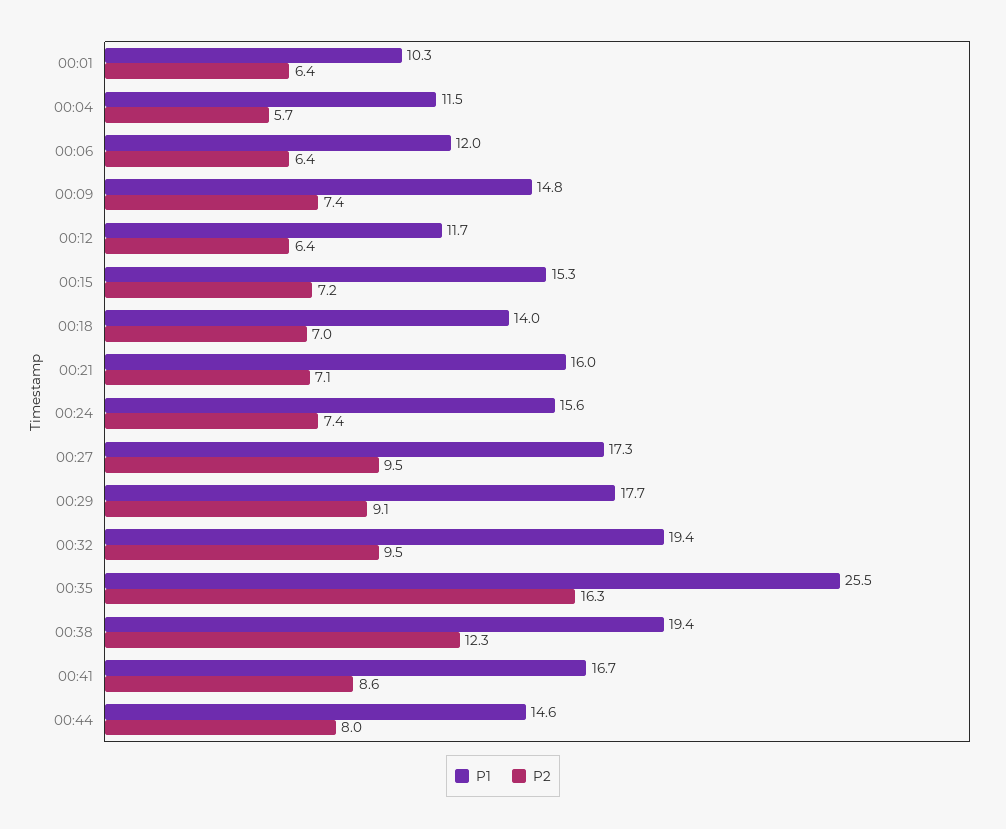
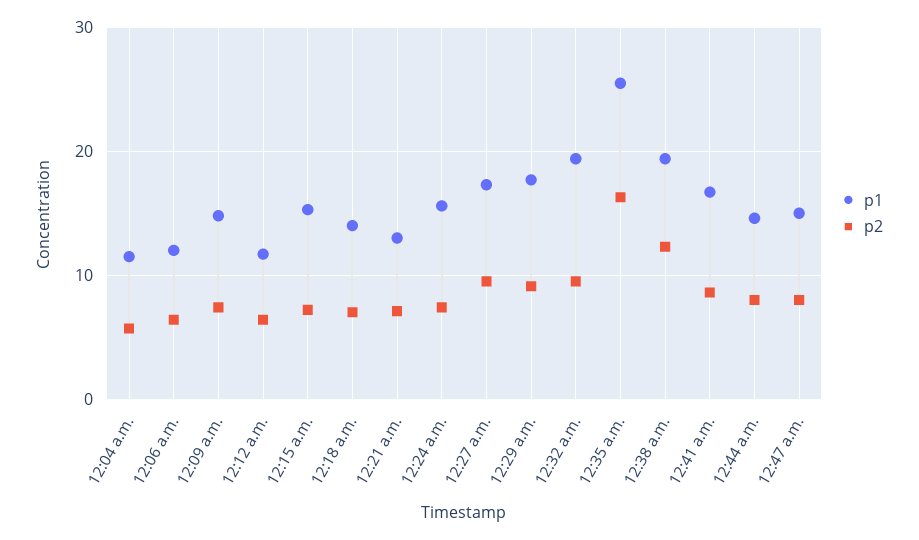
P1, 00:01: 10.3 -> none
P2, 00:01: 6.4 -> none
P1, 00:21: 16 -> 13
P1, 12:47 a.m.: none -> 15
P2, 12:47 a.m.: none -> 8

